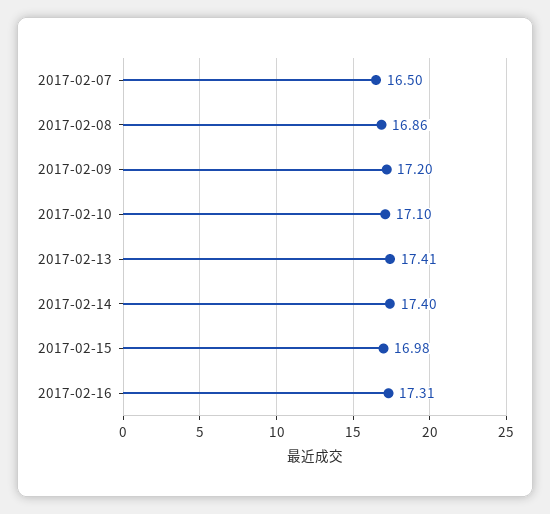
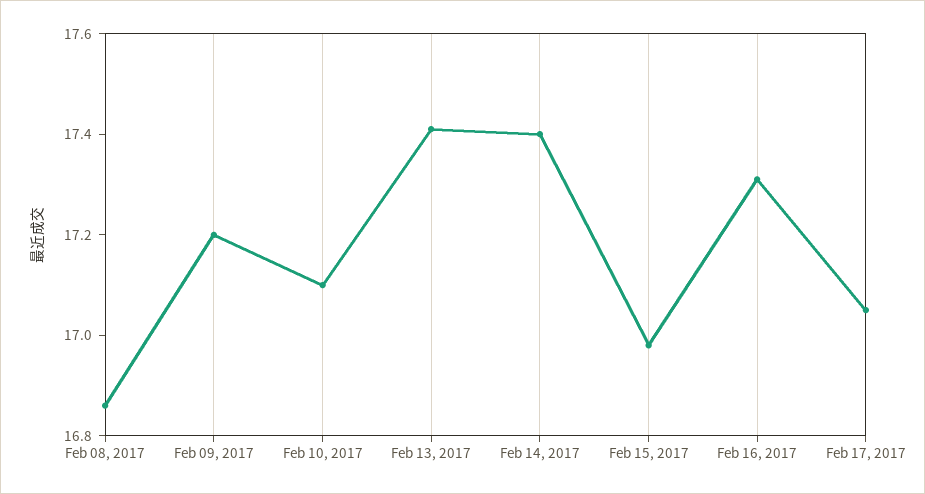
2017-02-07: 16.5 -> none
Feb 17, 2017: none -> 17.05

